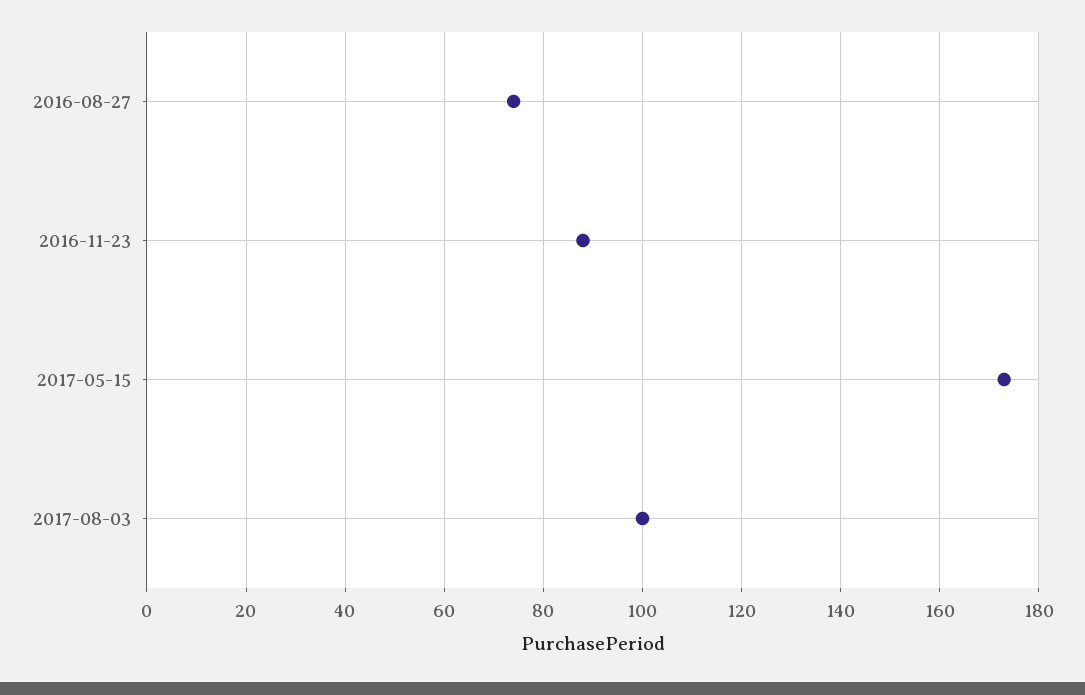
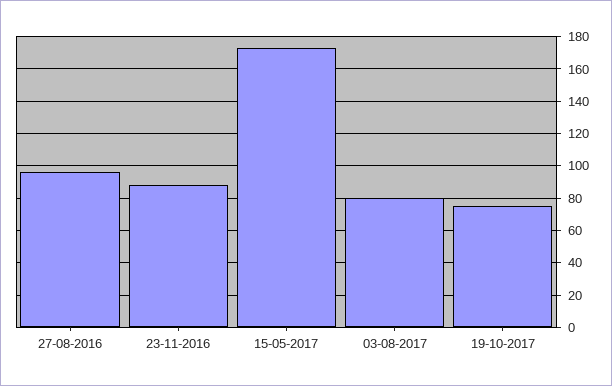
2016-08-27: 75 -> 95
2017-08-03: 100 -> 80
19-10-2017: none -> 75

